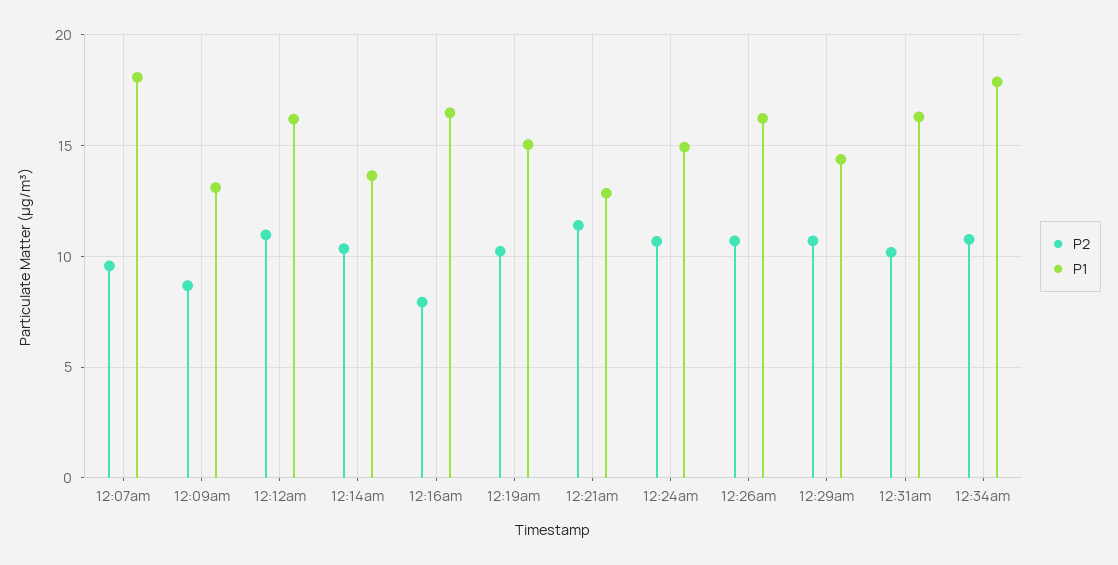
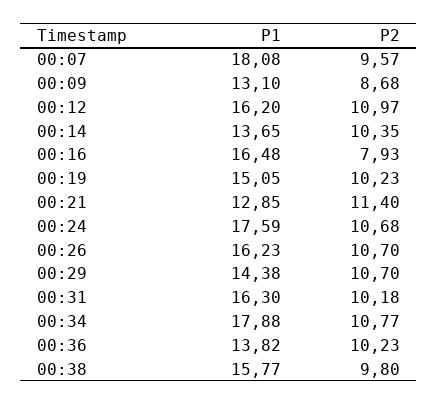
P1, 12:24am: 15 -> 17.59
P1, 00:36: none -> 13.82
P2, 00:36: none -> 10.23
P1, 00:38: none -> 15.77
P2, 00:38: none -> 9.8

